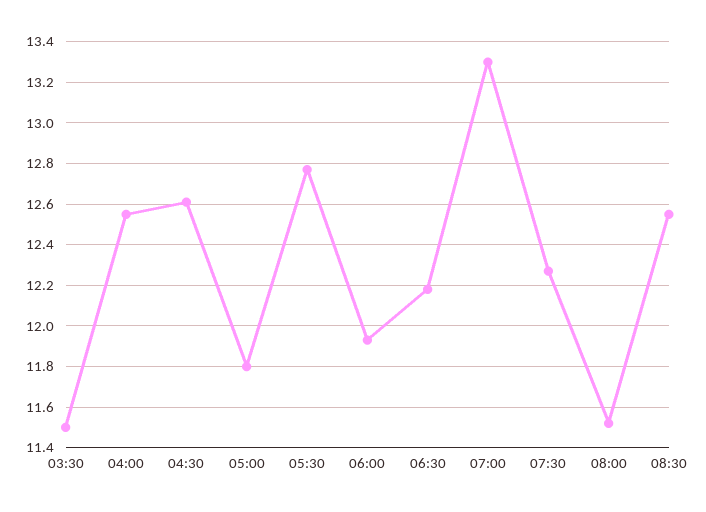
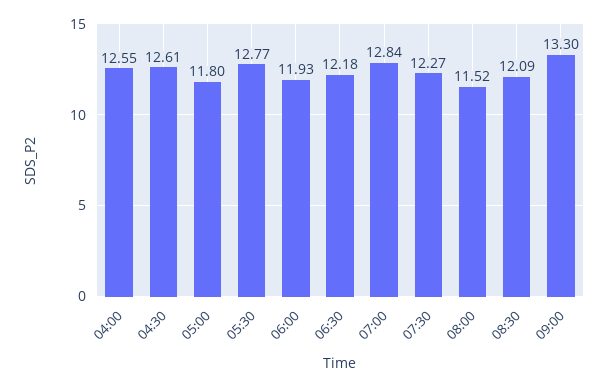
03:30: 11.5 -> none
07:00: 13.3 -> 12.84
08:30: 12.55 -> 12.09
09:00: none -> 13.3

